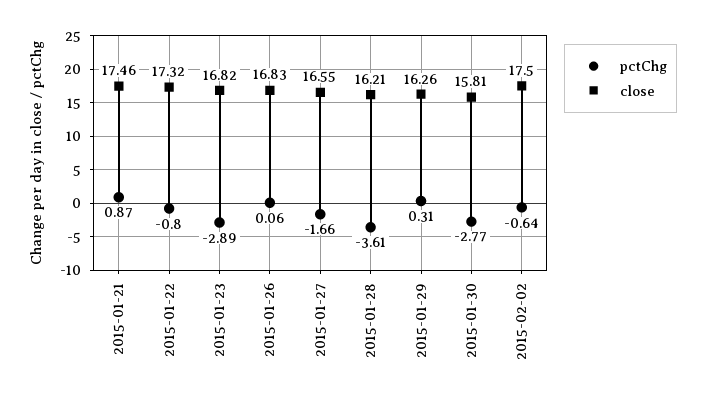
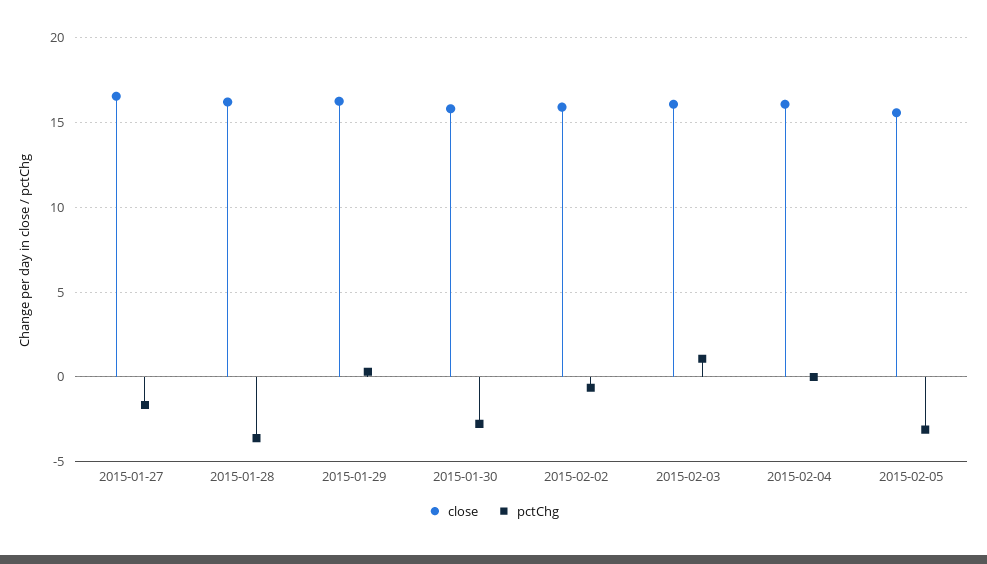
pctChg, 2015-01-21: 0.87 -> none
close, 2015-01-21: 17.46 -> none
pctChg, 2015-01-22: -0.8 -> none
close, 2015-01-22: 17.32 -> none
pctChg, 2015-01-23: -2.89 -> none
close, 2015-01-23: 16.82 -> none
pctChg, 2015-01-26: 0.06 -> none
close, 2015-01-26: 16.83 -> none
close, 2015-02-02: 17.5 -> 16
close, 2015-02-03: none -> 16
pctChg, 2015-02-03: none -> 1
close, 2015-02-04: none -> 16
pctChg, 2015-02-04: none -> 0
close, 2015-02-05: none -> 15.5
pctChg, 2015-02-05: none -> -3

